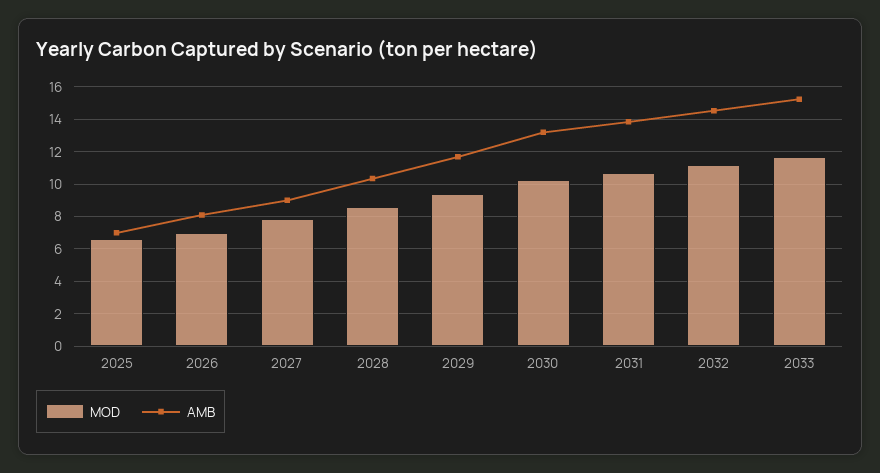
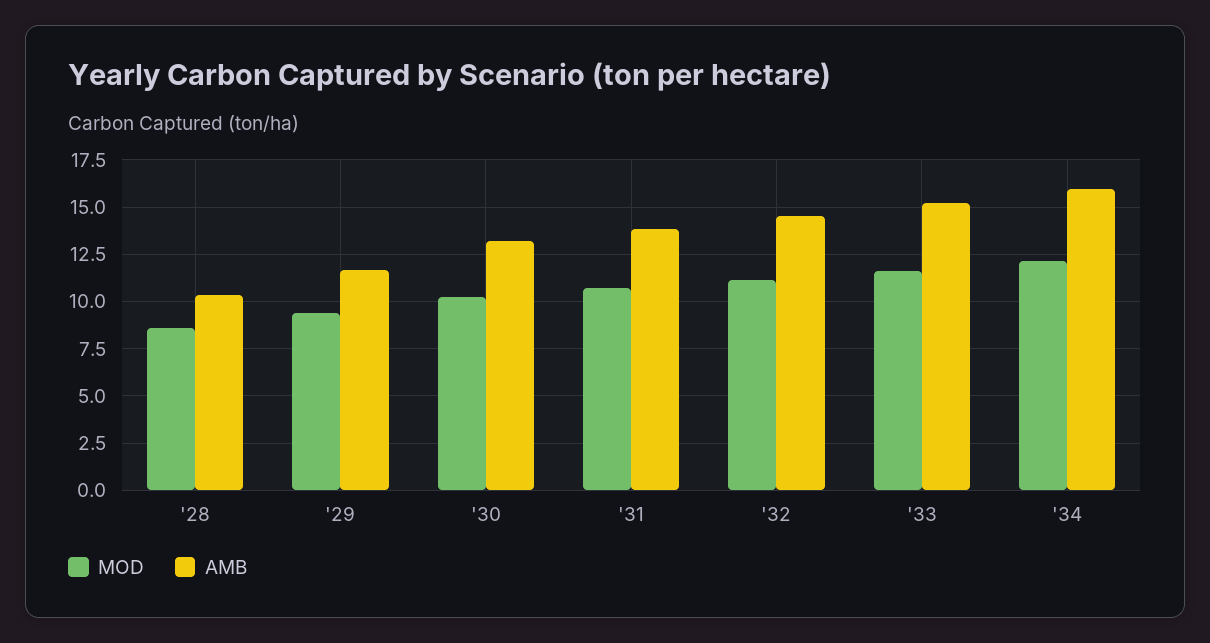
MOD, 2025: 6.5 -> none
AMB, 2025: 7 -> none
MOD, 2026: 7 -> none
AMB, 2026: 8 -> none
MOD, 2027: 8 -> none
AMB, 2027: 9 -> none
MOD, '34: none -> 12
AMB, '34: none -> 16

